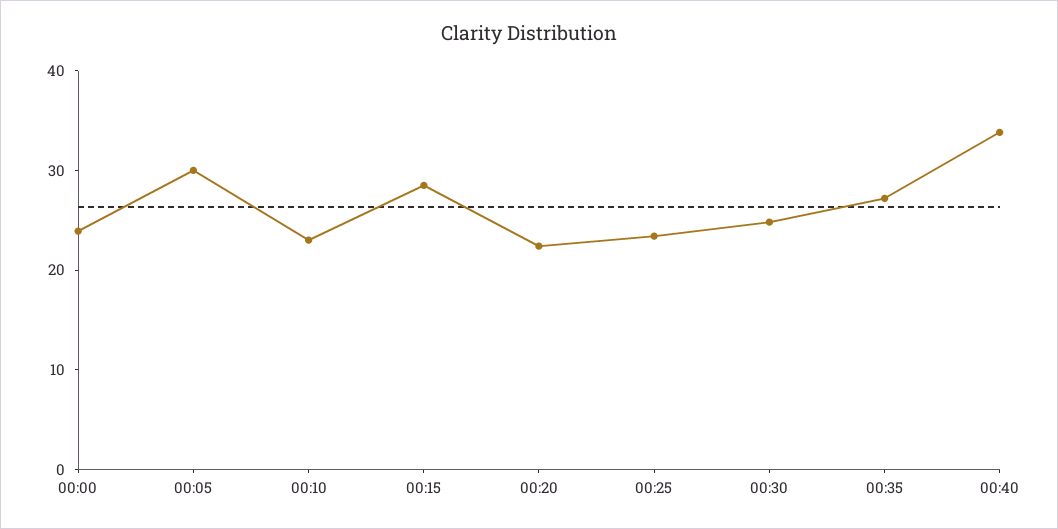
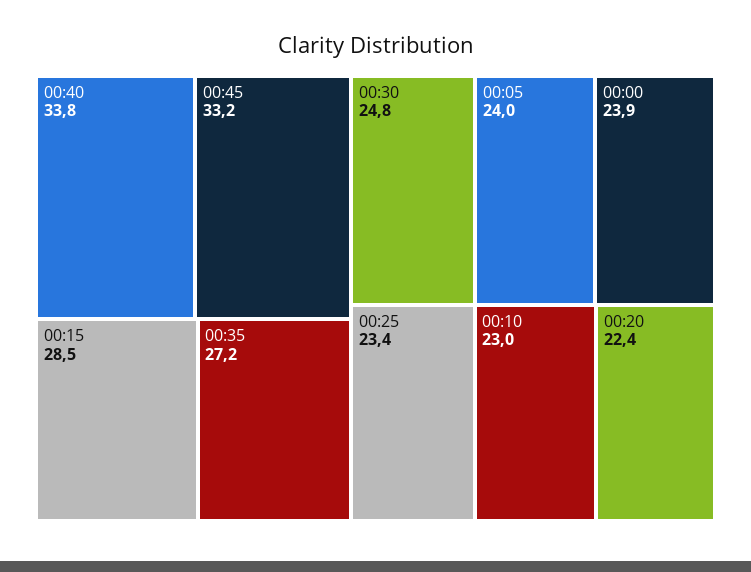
00:05: 30 -> 24
00:45: none -> 33.2

